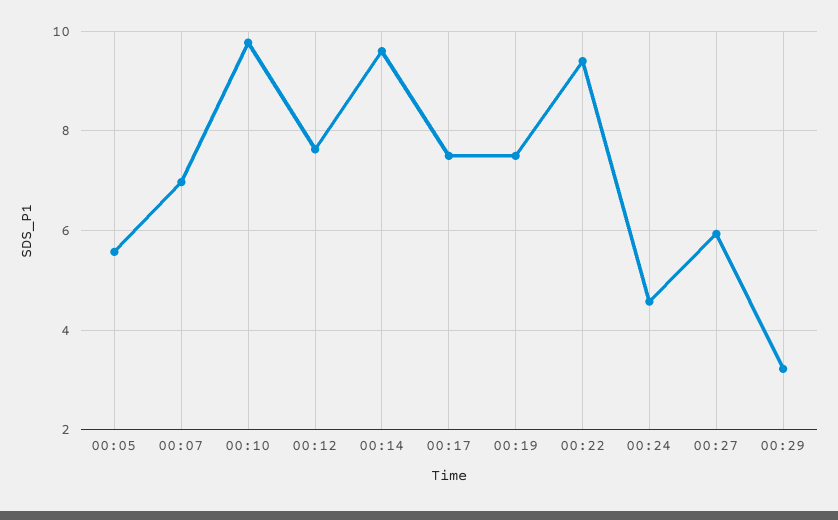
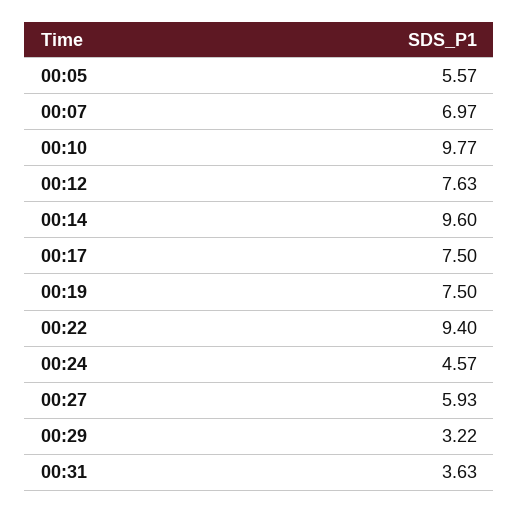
00:31: none -> 3.63

